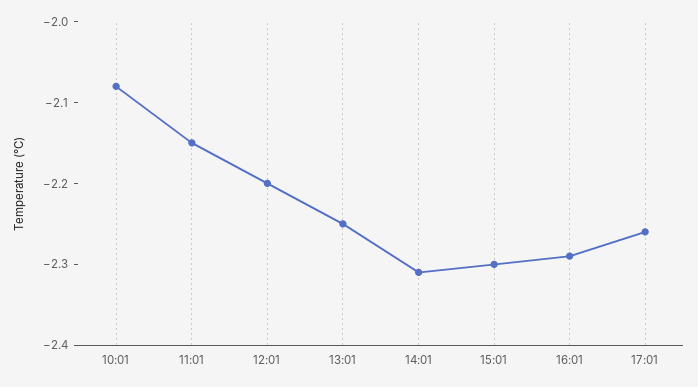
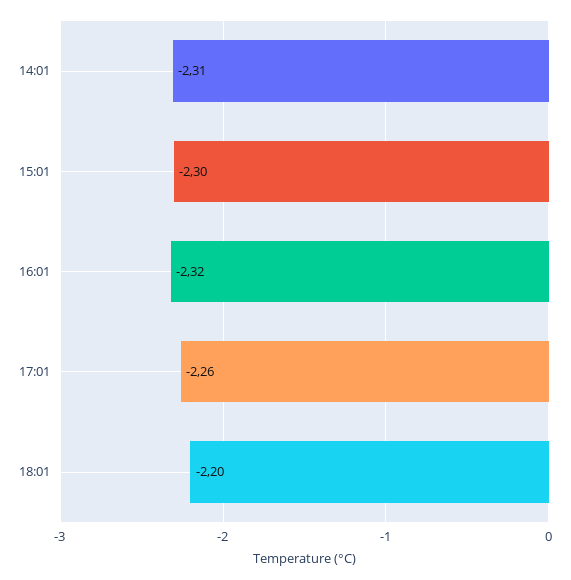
10:01: -2.08 -> none
11:01: -2.15 -> none
12:01: -2.2 -> none
13:01: -2.25 -> none
16:01: -2.29 -> -2.32
18:01: none -> -2.2

